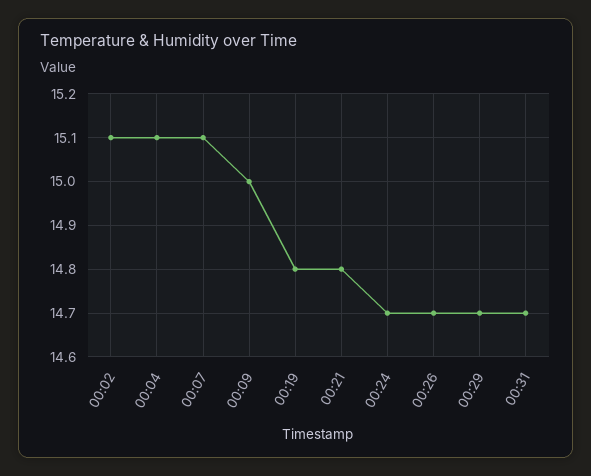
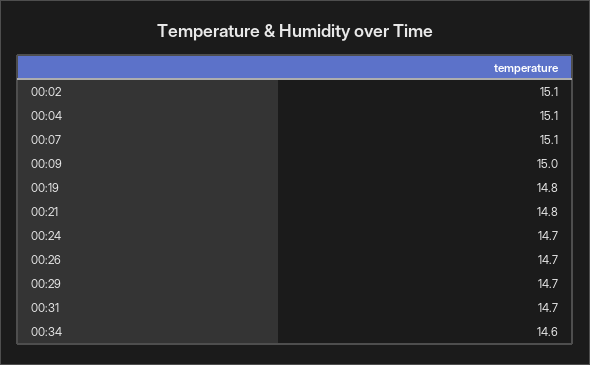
00:34: none -> 14.6

